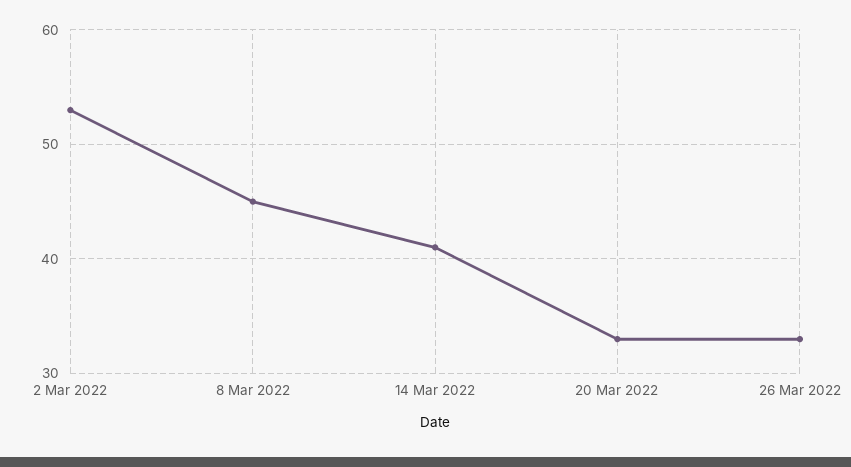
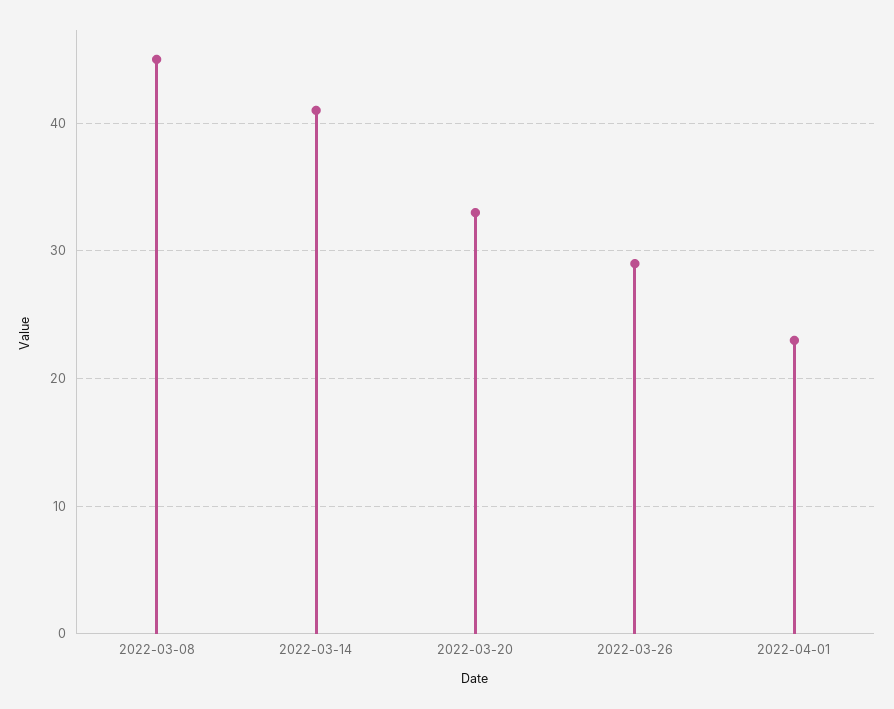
2 Mar 2022: 53 -> none
26 Mar 2022: 33 -> 29
2022-04-01: none -> 23

